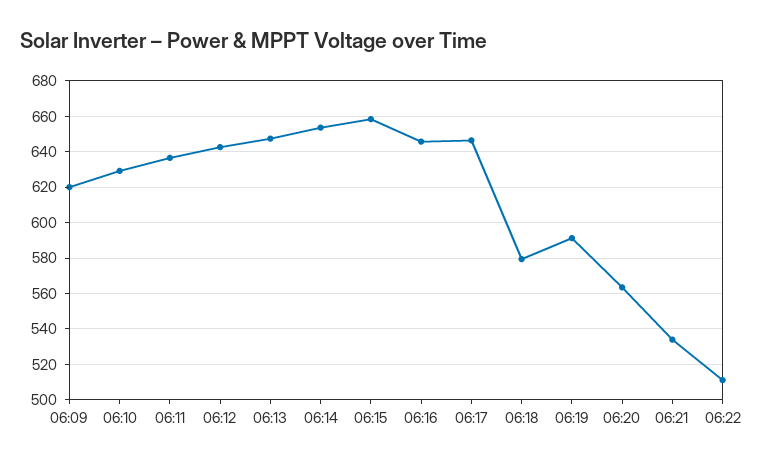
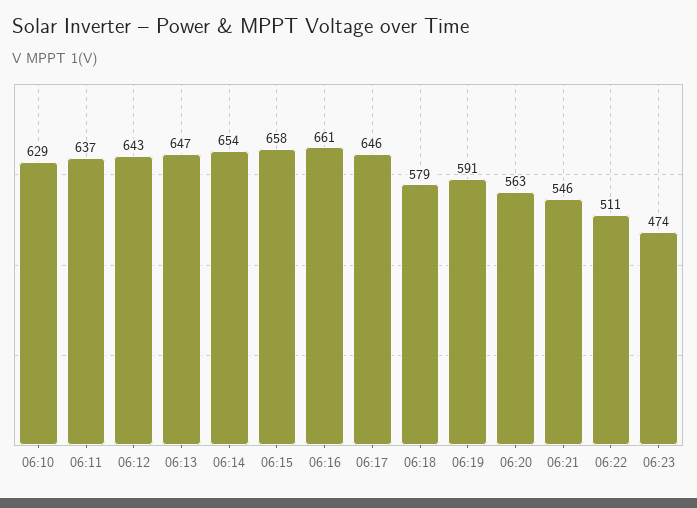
06:09: 620 -> none
06:16: 645 -> 661
06:21: 535 -> 546
06:23: none -> 474

